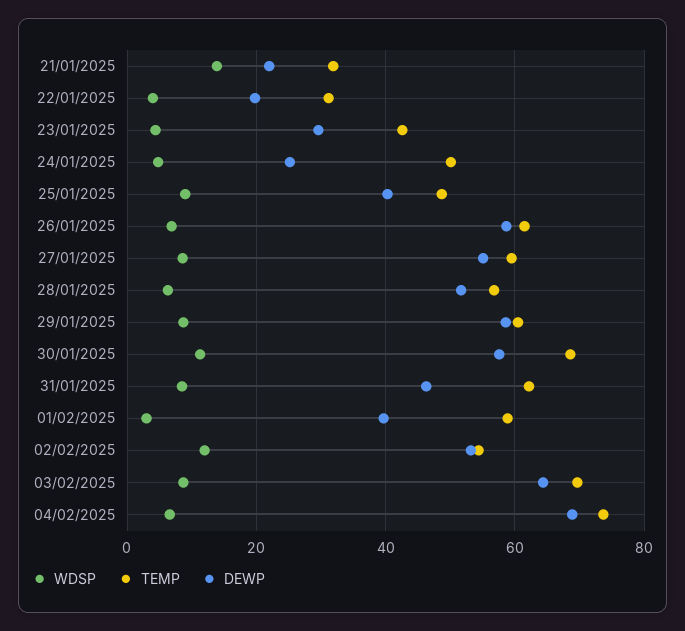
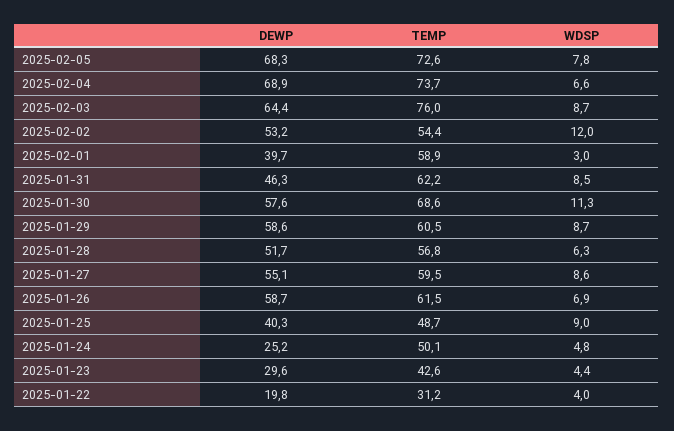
WDSP, 21/01/2025: 14 -> none
TEMP, 21/01/2025: 32 -> none
DEWP, 21/01/2025: 22 -> none
TEMP, 03/02/2025: 70 -> 76
DEWP, 2025-02-05: none -> 68.3
TEMP, 2025-02-05: none -> 72.6
WDSP, 2025-02-05: none -> 7.8

